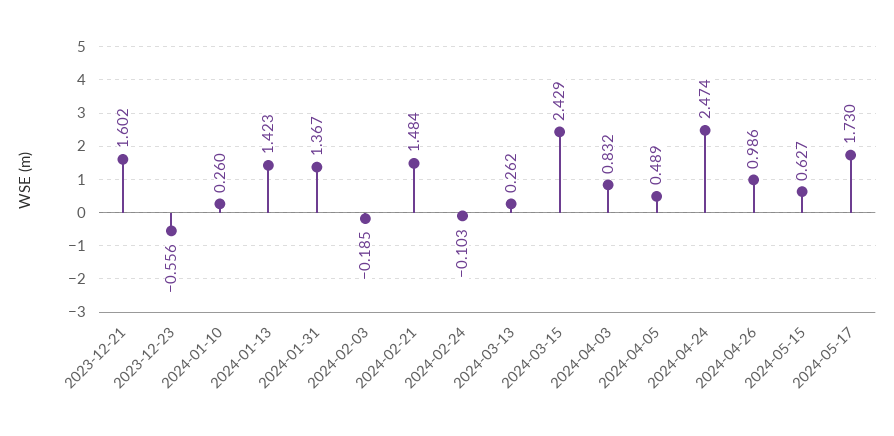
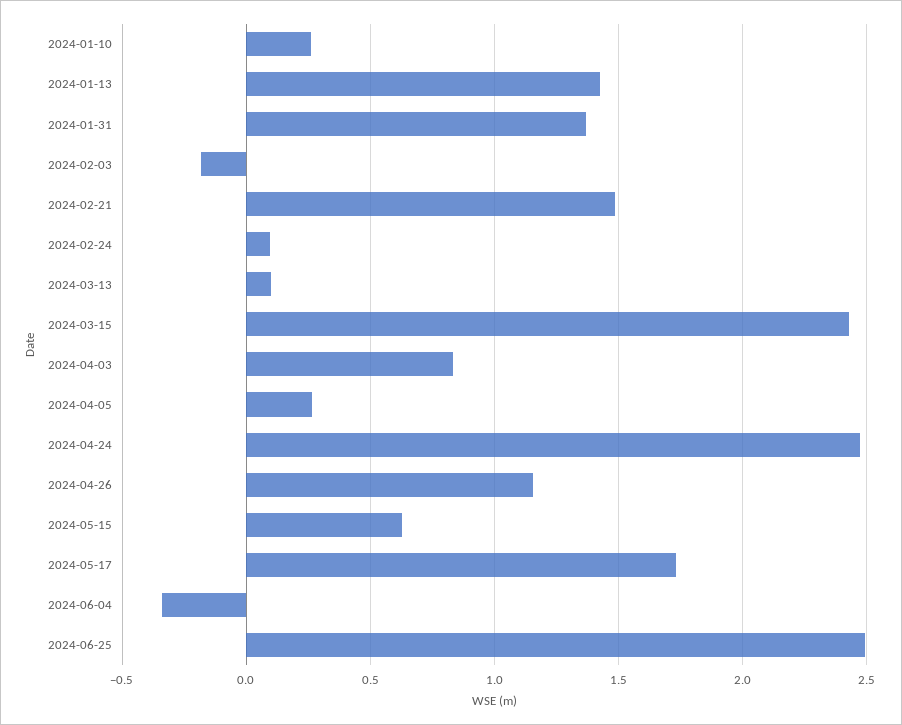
2023-12-21: 1.602 -> none
2023-12-23: -0.556 -> none
2024-02-24: -0.103 -> 0.1
2024-03-13: 0.262 -> 0.1
2024-04-05: 0.489 -> 0.25
2024-04-26: 0.986 -> 1.15
2024-06-04: none -> -0.35
2024-06-25: none -> 2.5

